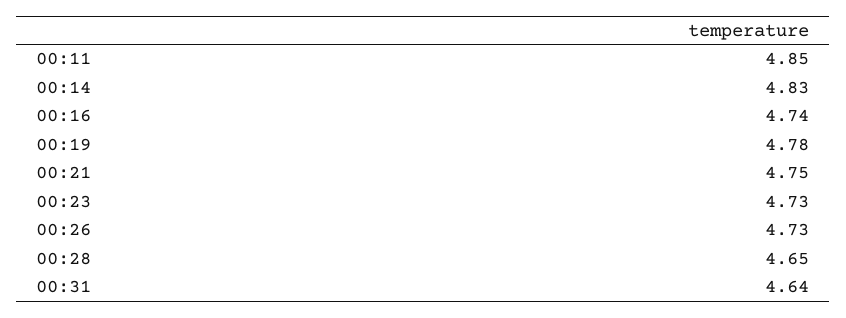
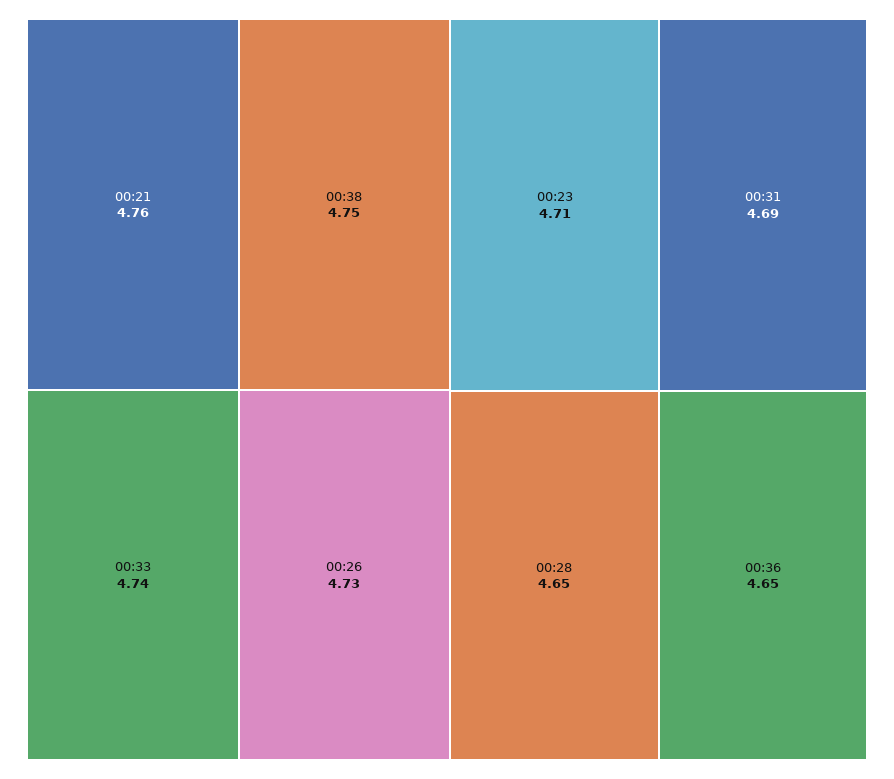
00:11: 4.85 -> none
00:14: 4.83 -> none
00:16: 4.74 -> none
00:19: 4.78 -> none
00:21: 4.75 -> 4.76
00:23: 4.73 -> 4.71
00:31: 4.64 -> 4.69
00:38: none -> 4.75
00:33: none -> 4.74
00:36: none -> 4.65

